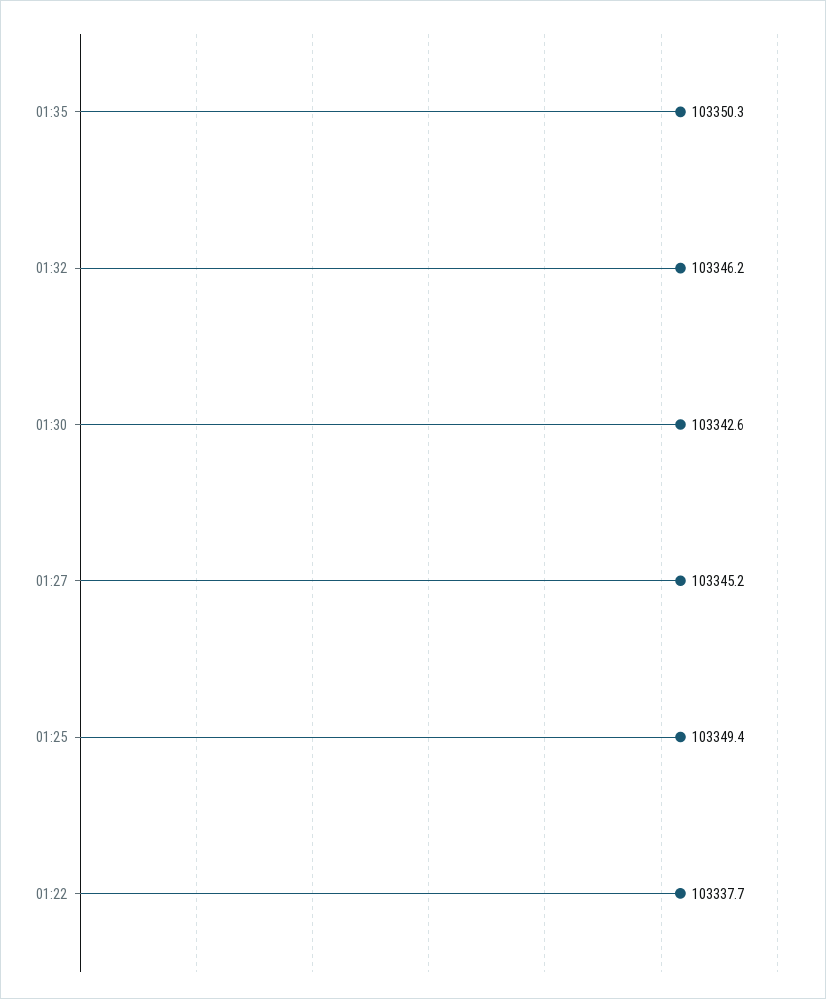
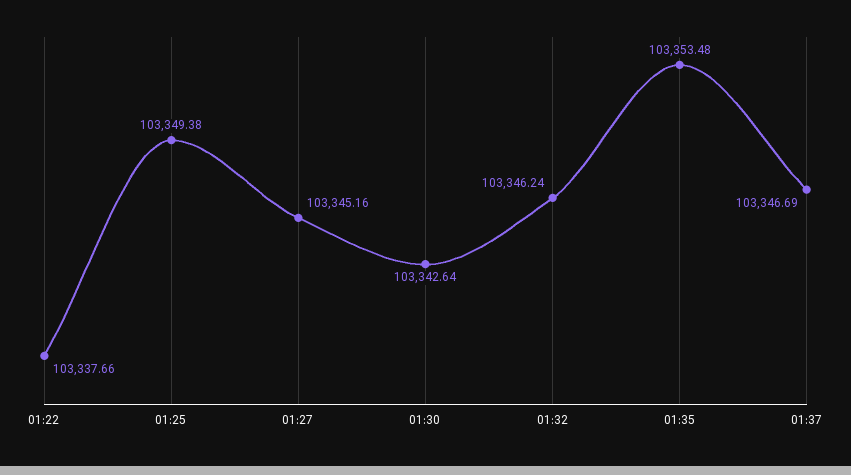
01:35: 103350.3 -> 103353.48
01:37: none -> 103346.69

